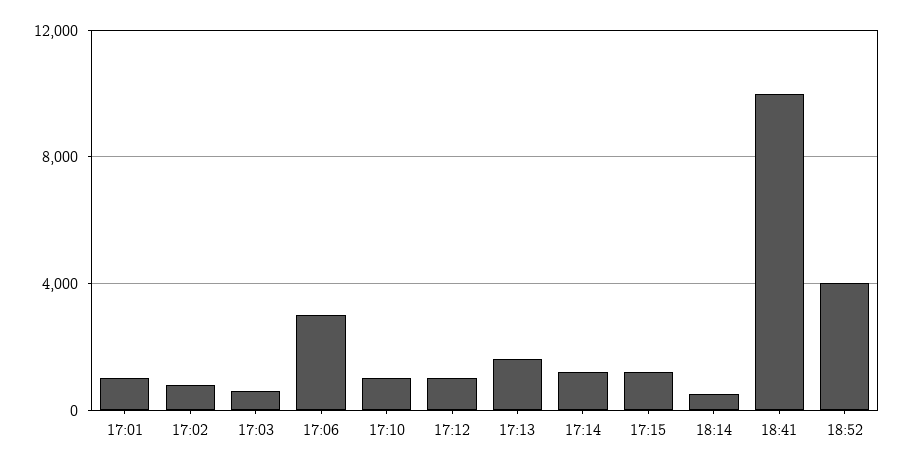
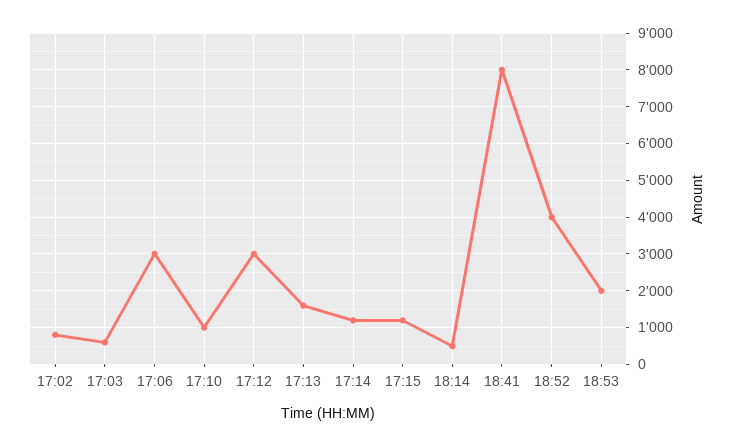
17:01: 1000 -> none
17:12: 1000 -> 3000
18:41: 10000 -> 8000
18:53: none -> 2000

